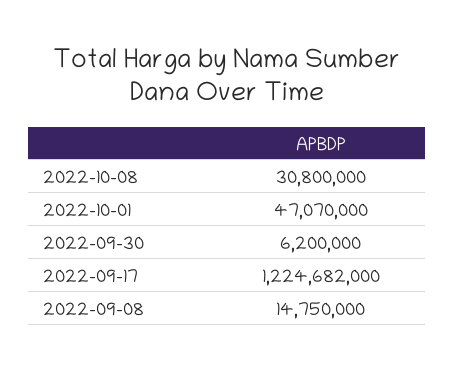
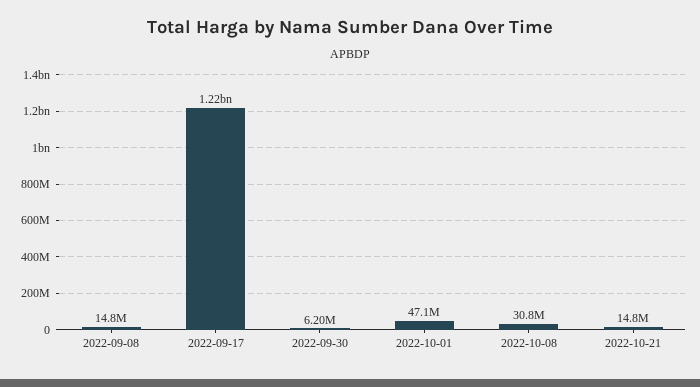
2022-10-21: none -> 14800000

